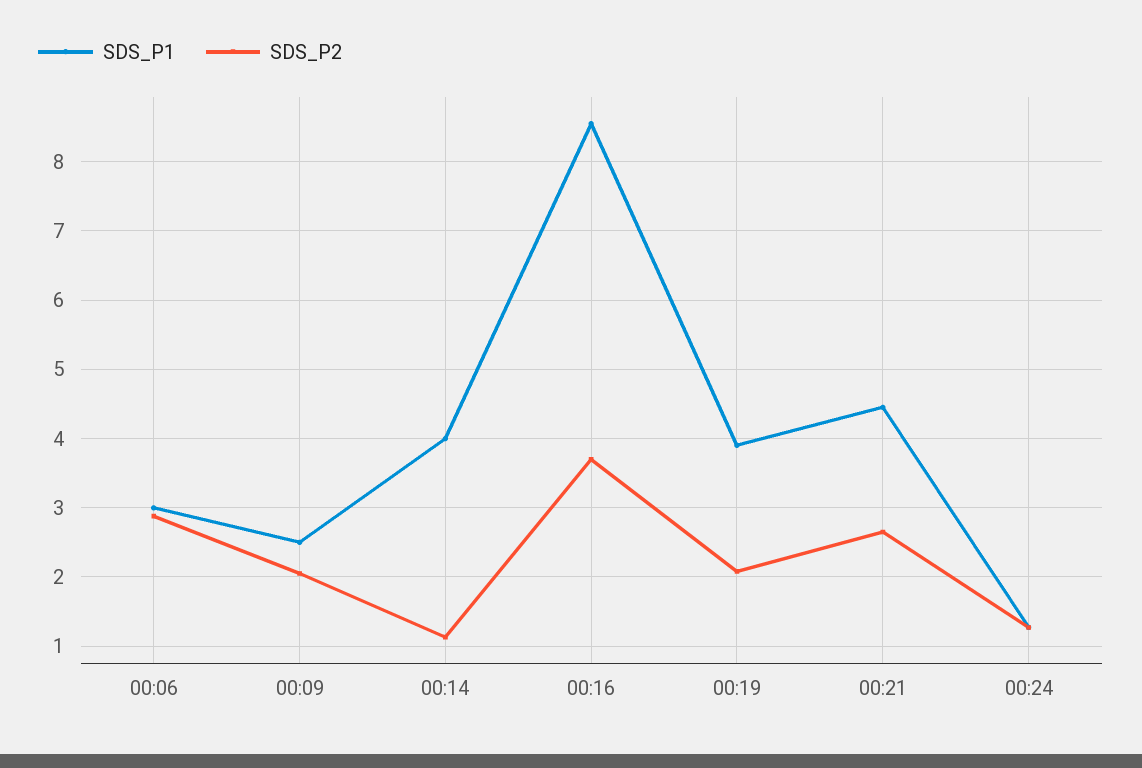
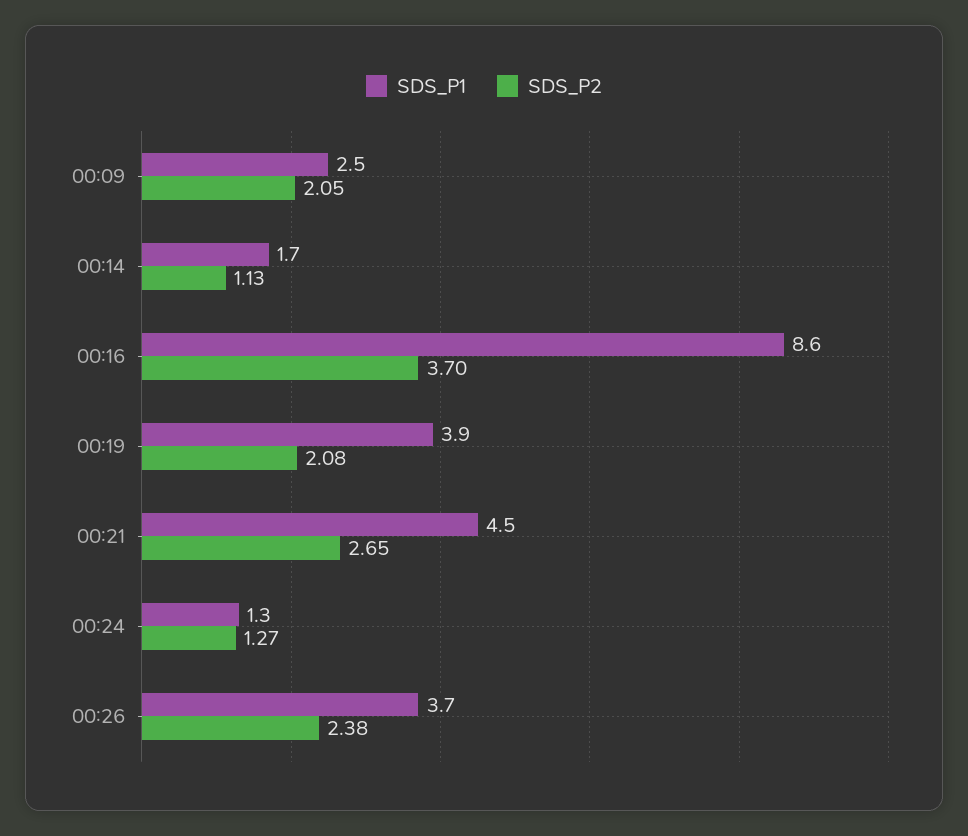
SDS_P1, 00:06: 3 -> none
SDS_P2, 00:06: 2.9 -> none
SDS_P1, 00:14: 4 -> 1.7
SDS_P1, 00:26: none -> 3.7
SDS_P2, 00:26: none -> 2.38

